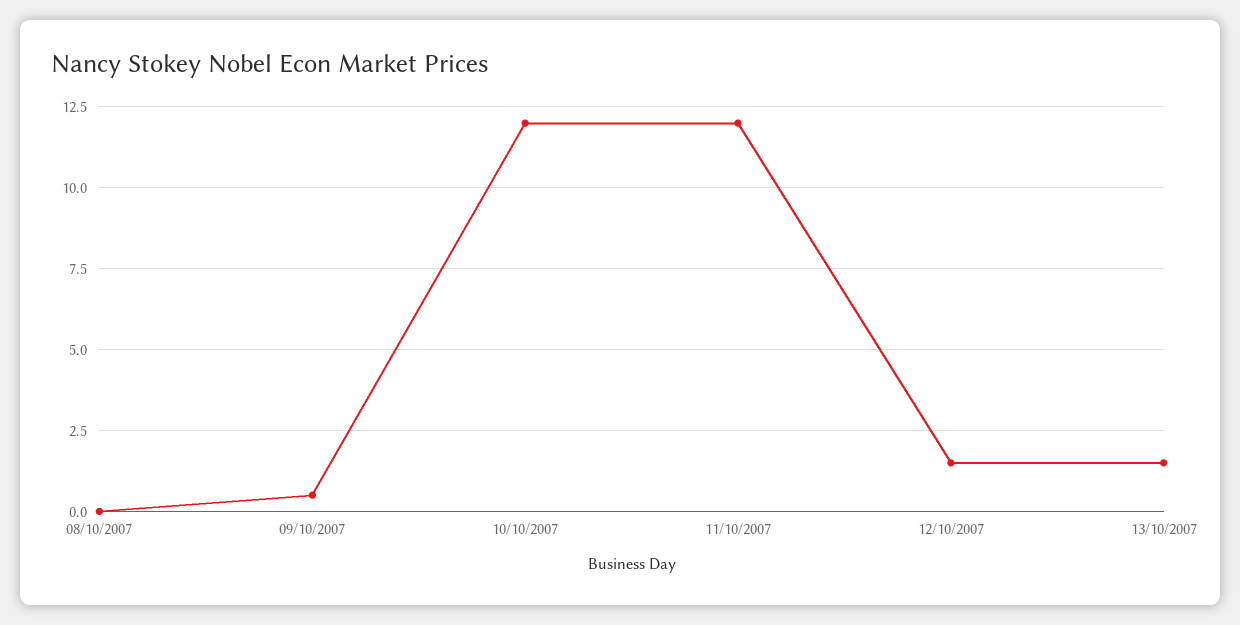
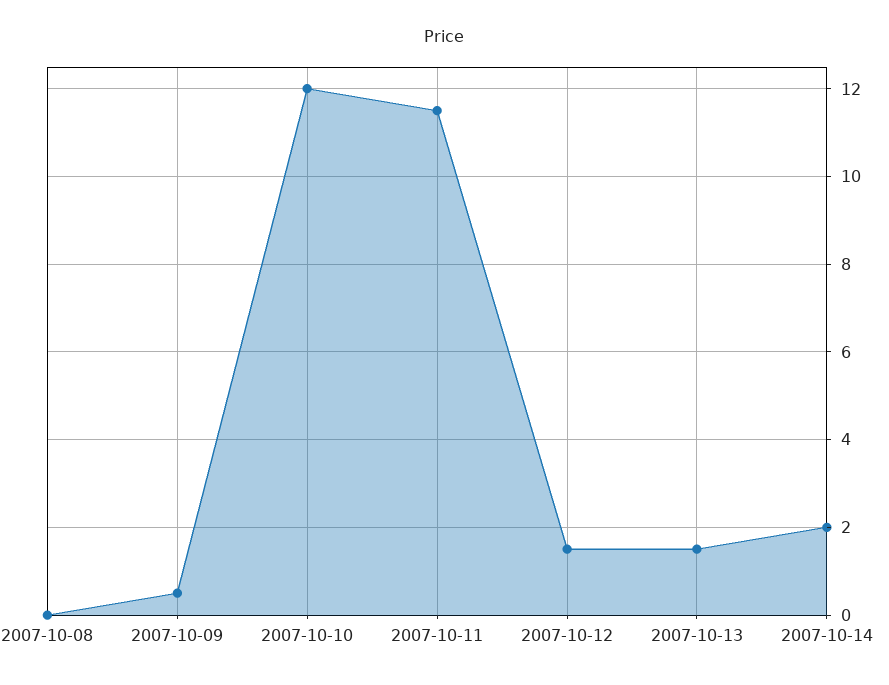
11/10/2007: 12 -> 11.5
2007-10-14: none -> 2

